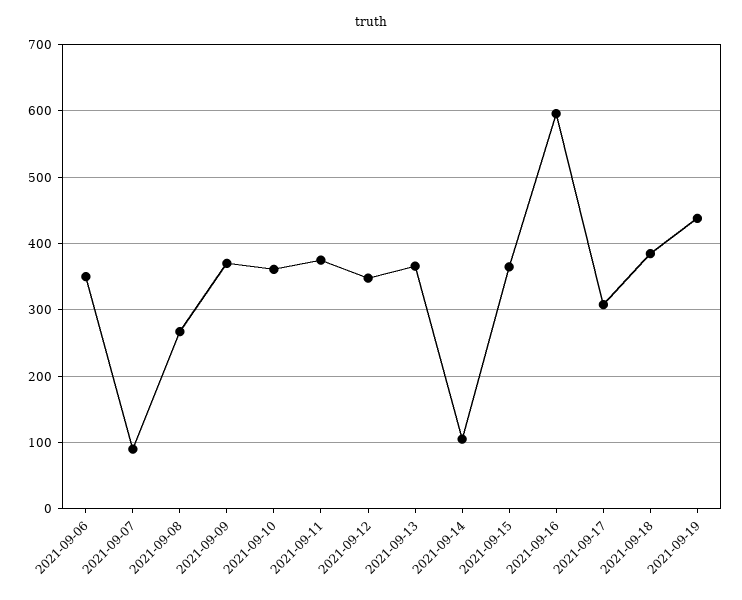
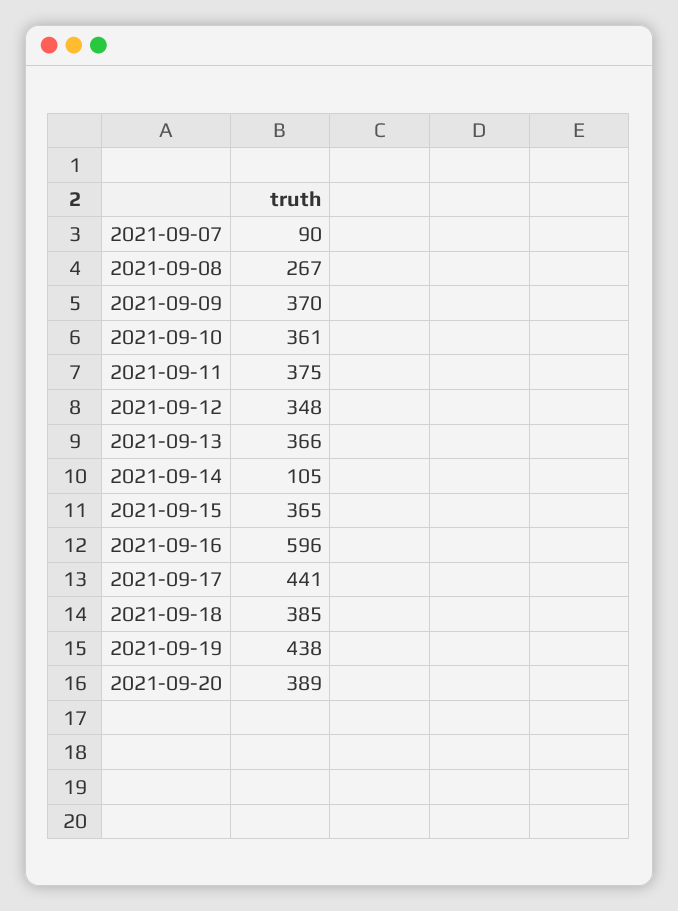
2021-09-06: 350 -> none
2021-09-17: 310 -> 441
2021-09-20: none -> 389

